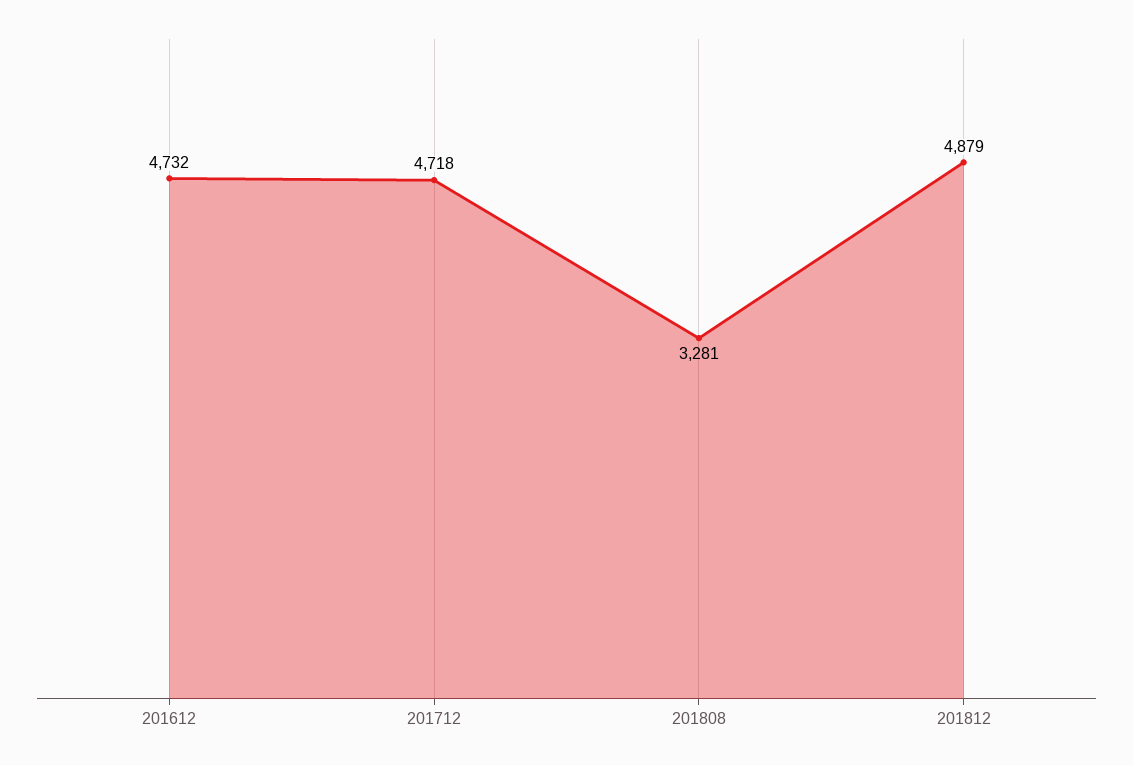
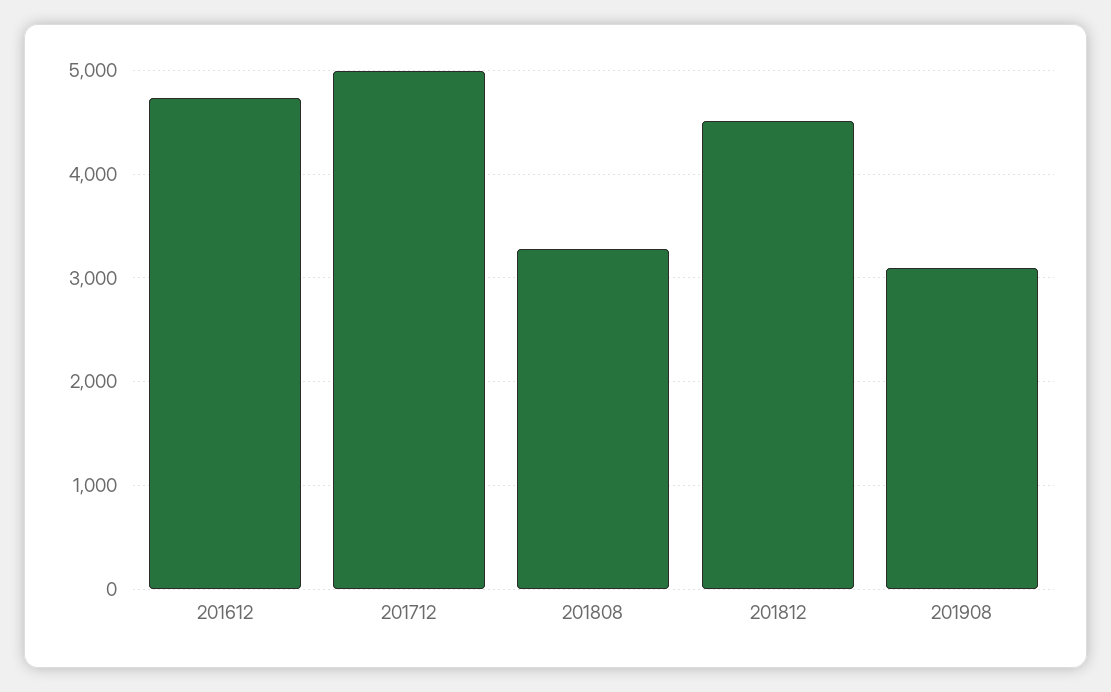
201712: 4718 -> 5000
201812: 4879 -> 4500
201908: none -> 3100

